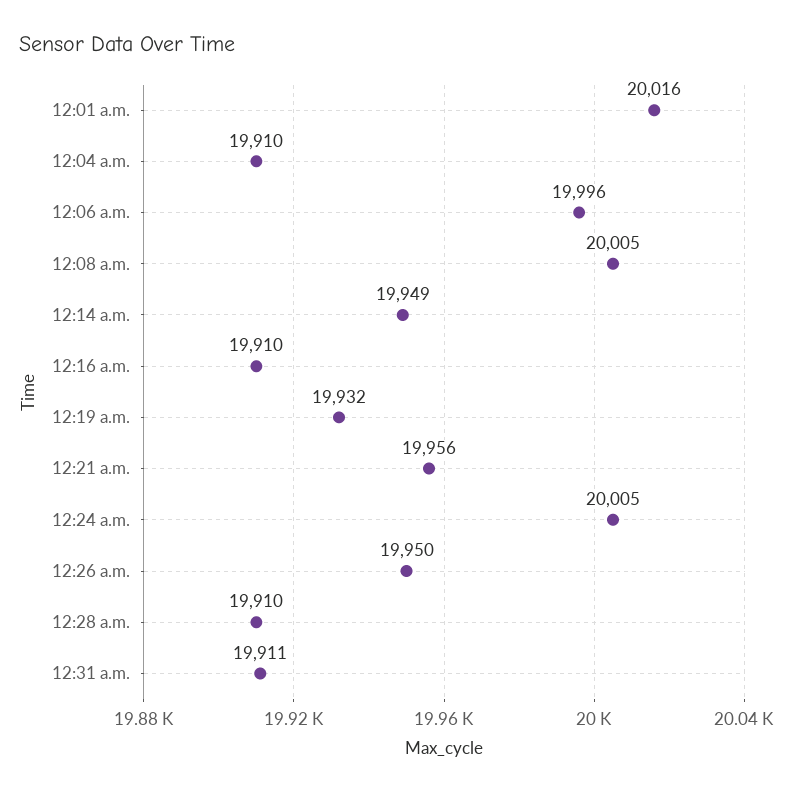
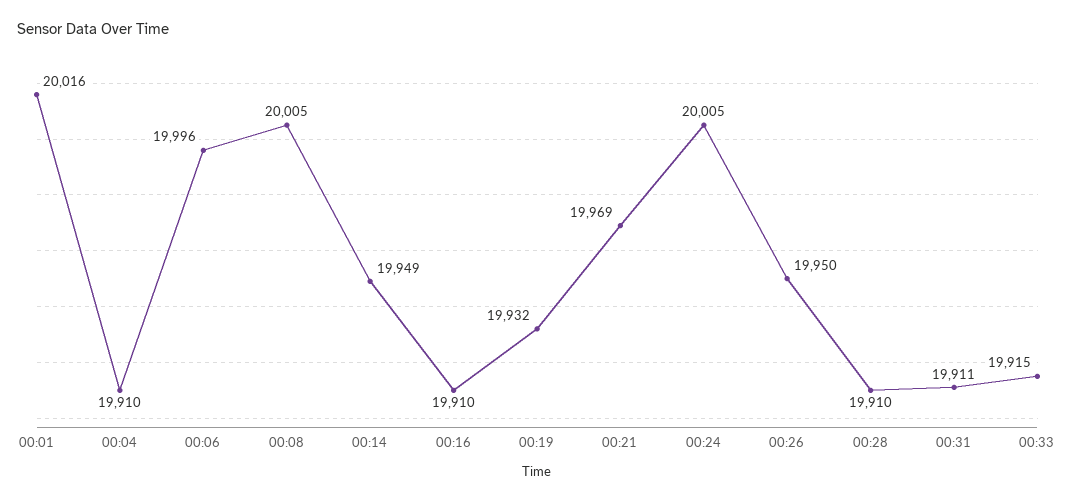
12:21 a.m.: 19956 -> 19969
00:33: none -> 19915

